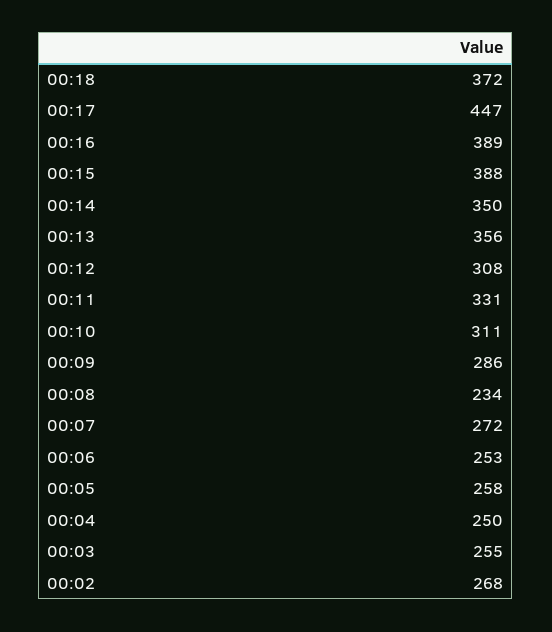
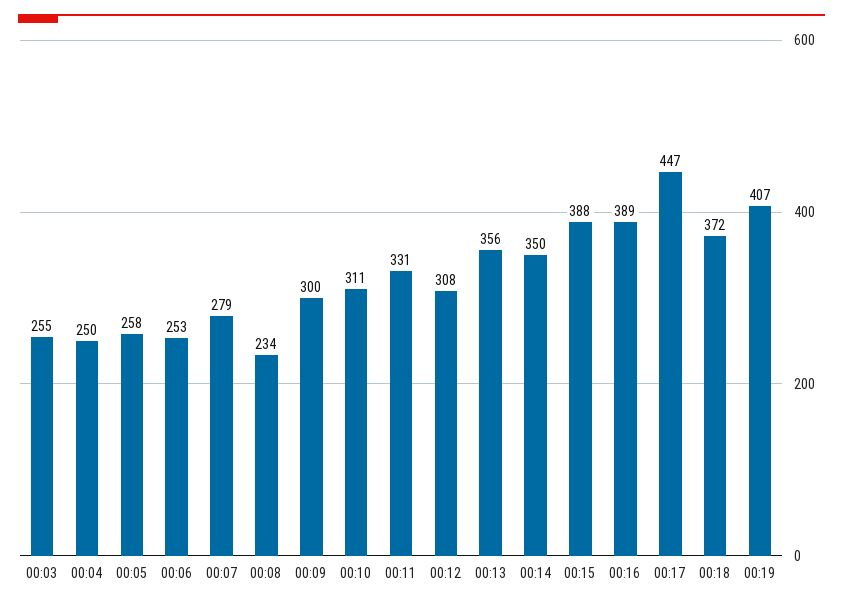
00:09: 286 -> 300
00:07: 272 -> 279
00:02: 268 -> none
00:19: none -> 407

